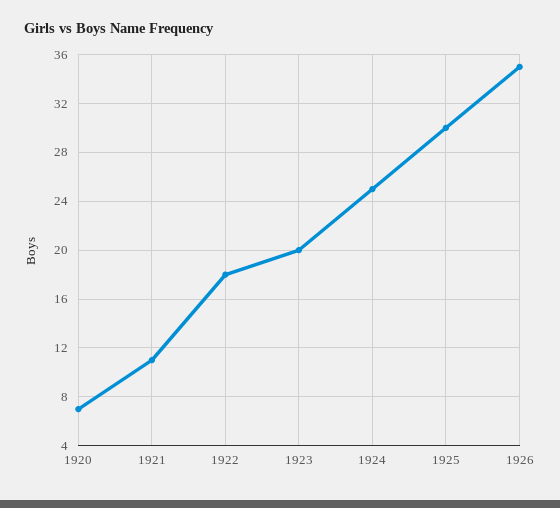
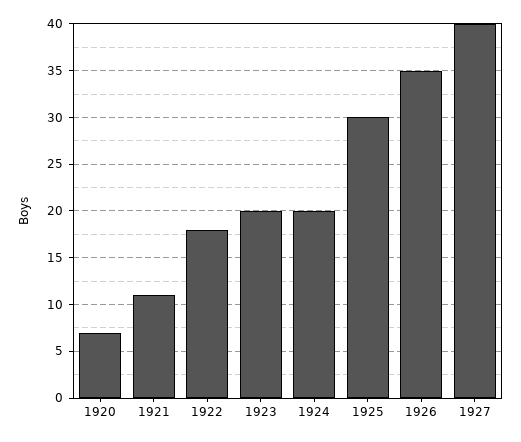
1924: 25 -> 20
1927: none -> 40

